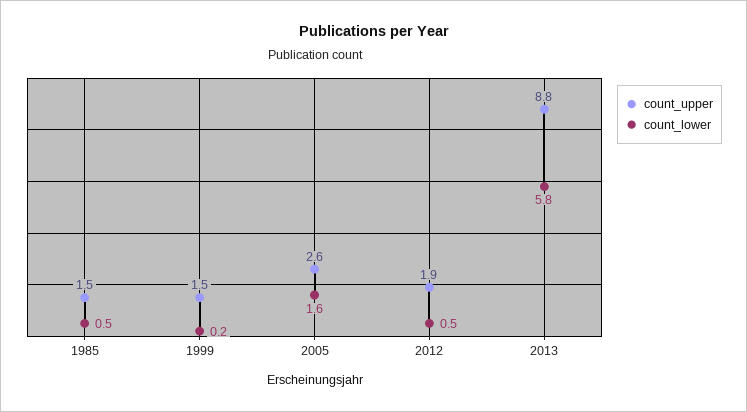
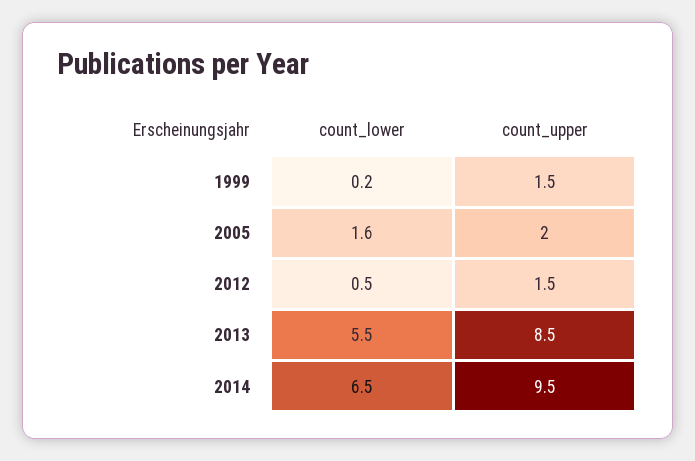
count_upper, 1985: 1.5 -> none
count_lower, 1985: 0.5 -> none
count_upper, 2005: 2.6 -> 2
count_upper, 2012: 1.9 -> 1.5
count_upper, 2013: 8.8 -> 8.5
count_lower, 2013: 5.8 -> 5.5
count_lower, 2014: none -> 6.5
count_upper, 2014: none -> 9.5

